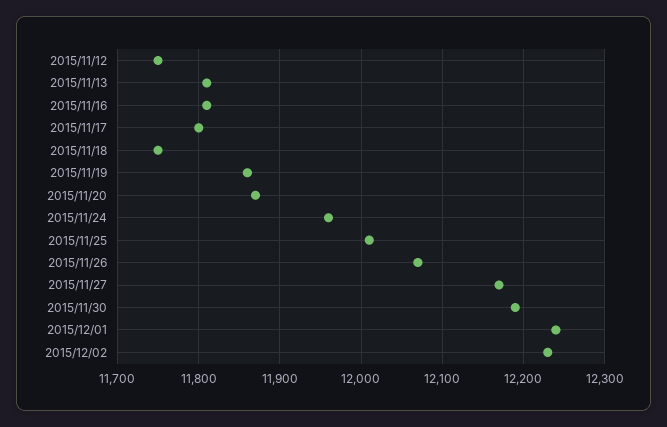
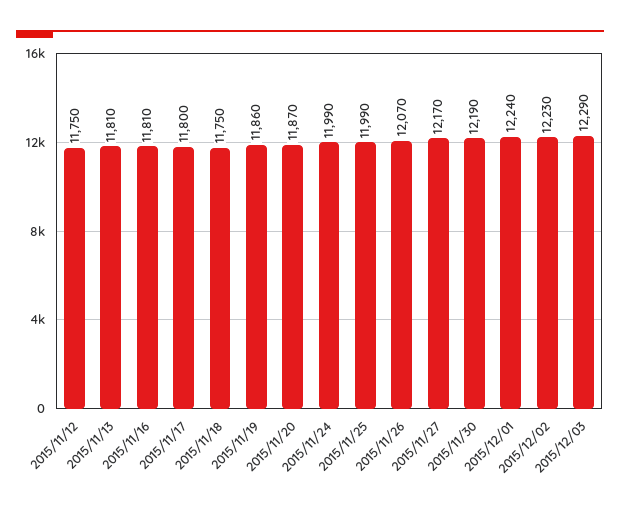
2015/11/24: 11960 -> 11990
2015/11/25: 12010 -> 11990
2015/12/03: none -> 12290

